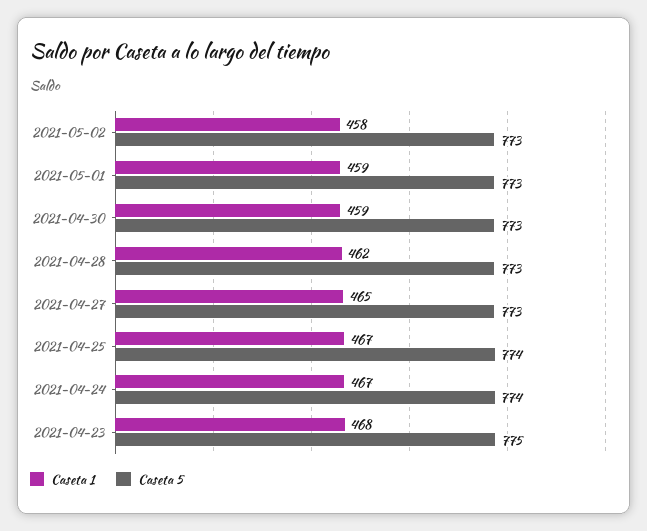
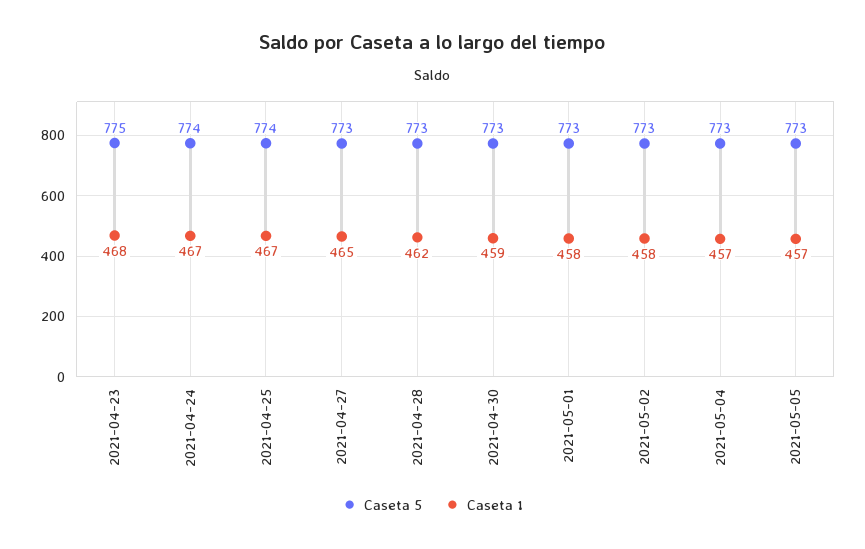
Caseta 1, 2021-05-01: 459 -> 458
Caseta 5, 2021-05-04: none -> 773
Caseta 1, 2021-05-04: none -> 457
Caseta 5, 2021-05-05: none -> 773
Caseta 1, 2021-05-05: none -> 457

